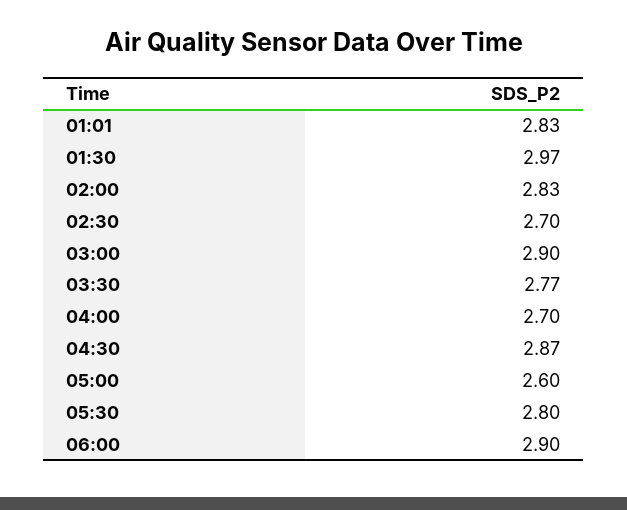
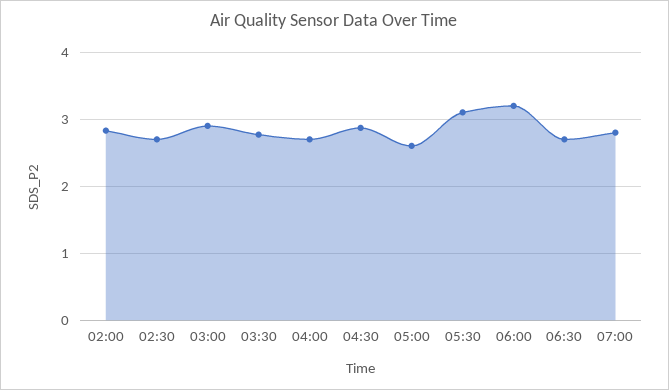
01:01: 2.83 -> none
01:30: 2.97 -> none
05:30: 2.8 -> 3.1
06:00: 2.9 -> 3.2
06:30: none -> 2.7
07:00: none -> 2.8

